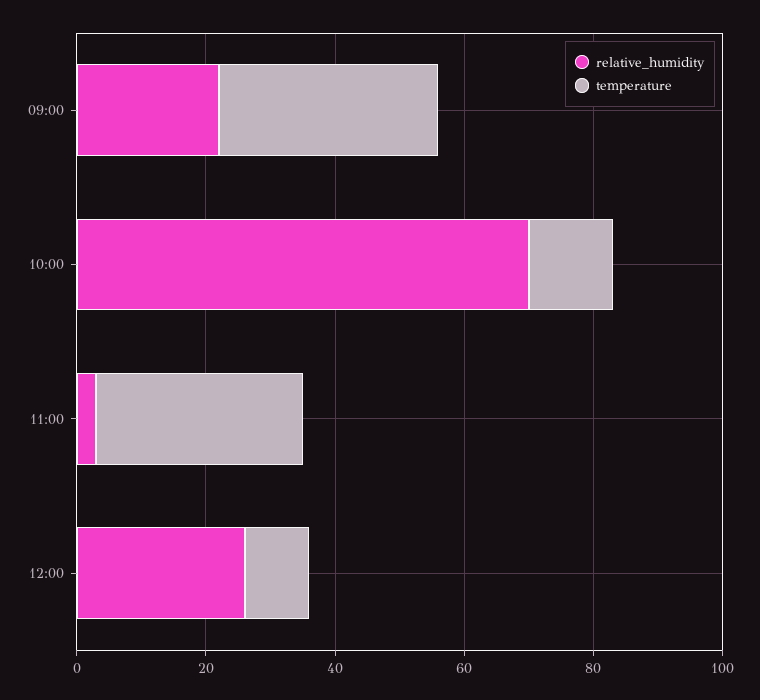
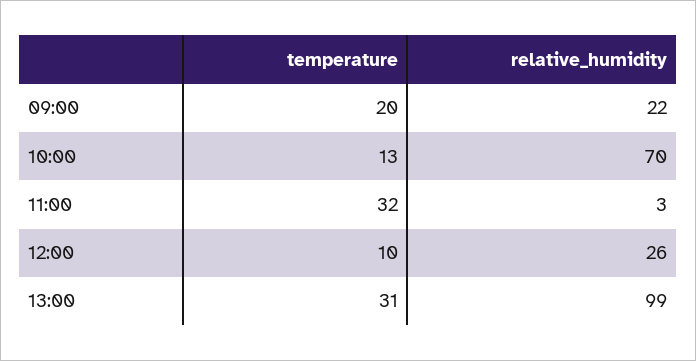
temperature, 09:00: 35 -> 20
temperature, 13:00: none -> 31
relative_humidity, 13:00: none -> 99

